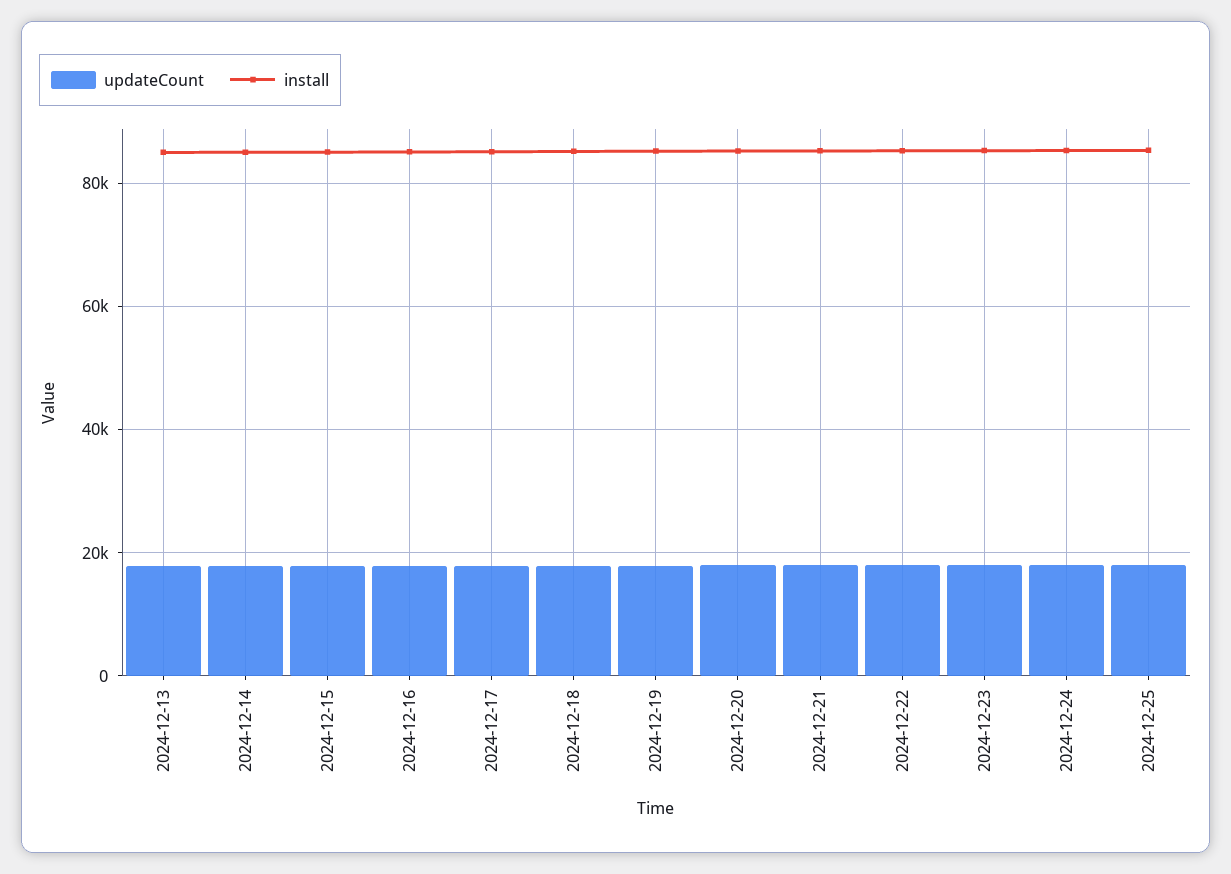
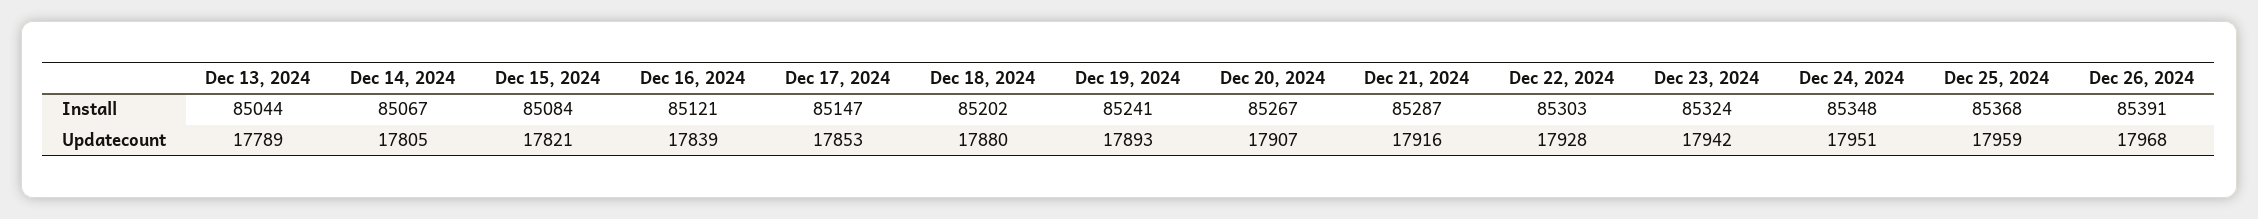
install, Dec 26, 2024: none -> 85391
updateCount, Dec 26, 2024: none -> 17968

